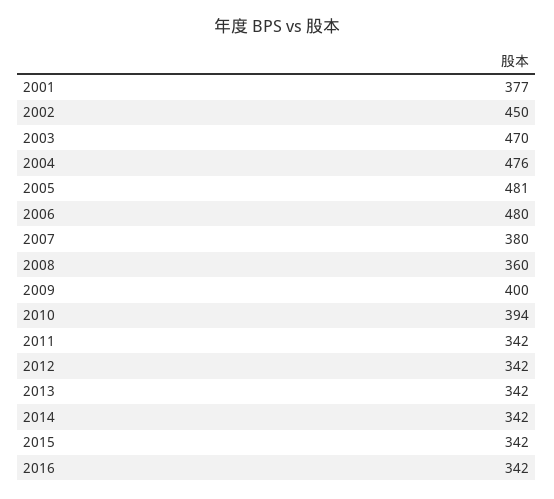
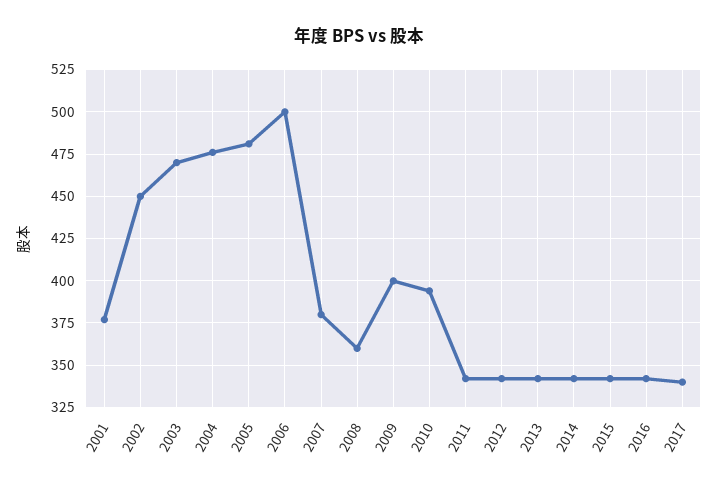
2006: 480 -> 500
2017: none -> 340

